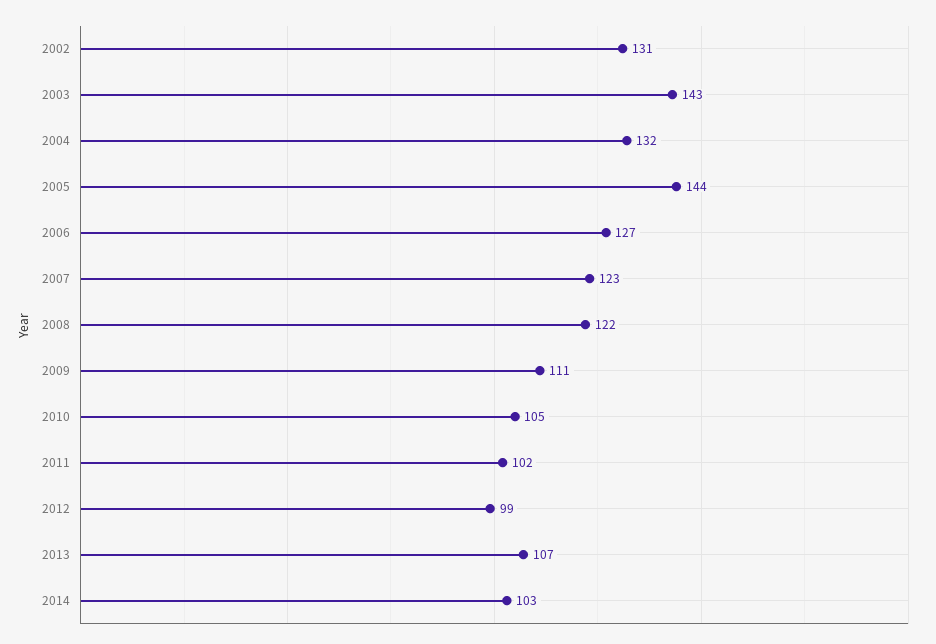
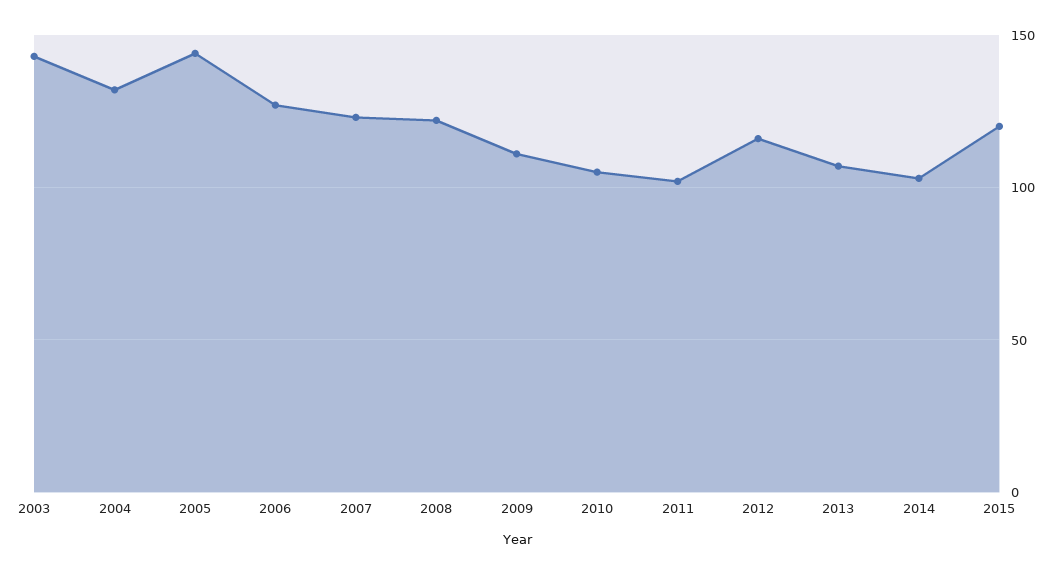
2002: 131 -> none
2012: 99 -> 115
2015: none -> 120

